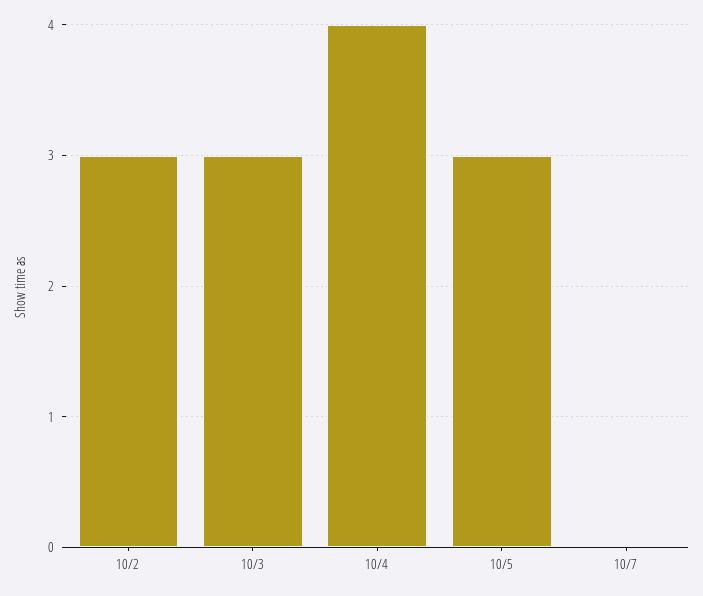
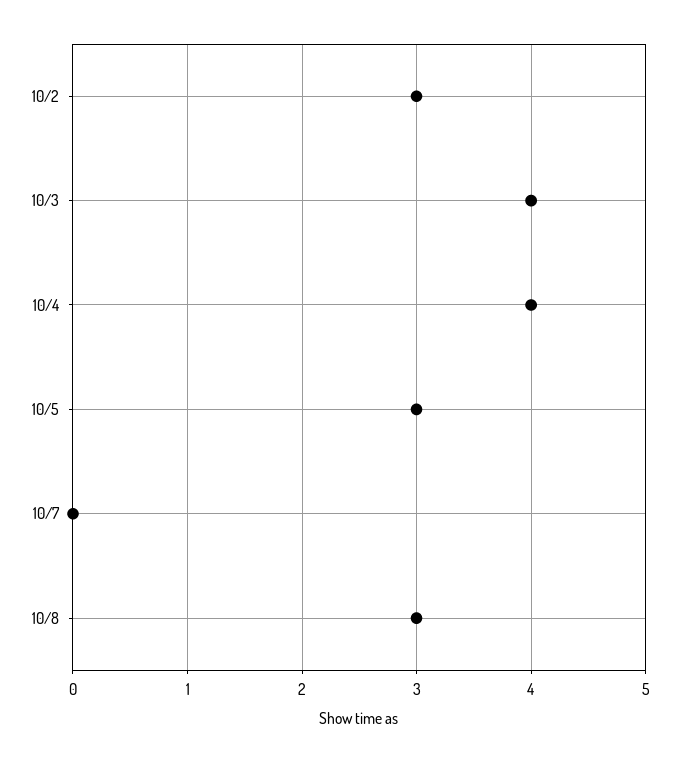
10/3: 3 -> 4
10/8: none -> 3

